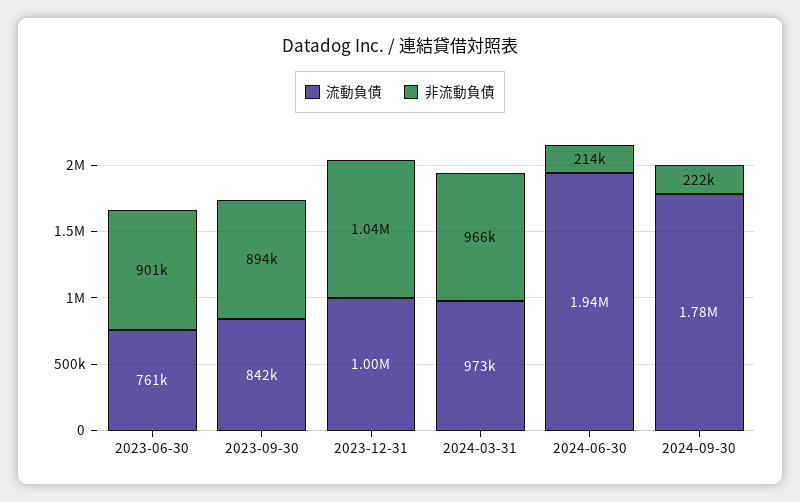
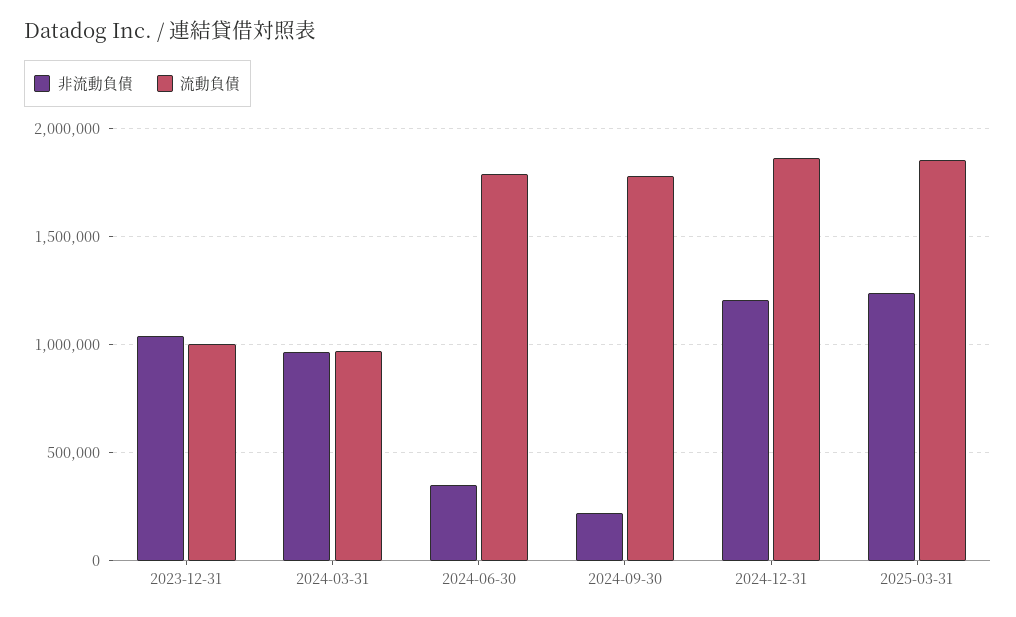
流動負債, 2023-06-30: 761000 -> none
非流動負債, 2023-06-30: 901000 -> none
流動負債, 2023-09-30: 842000 -> none
非流動負債, 2023-09-30: 894000 -> none
流動負債, 2024-06-30: 1940000 -> 1800000
非流動負債, 2024-06-30: 214000 -> 350000
非流動負債, 2024-12-31: none -> 1200000
流動負債, 2024-12-31: none -> 1850000
非流動負債, 2025-03-31: none -> 1250000
流動負債, 2025-03-31: none -> 1850000

